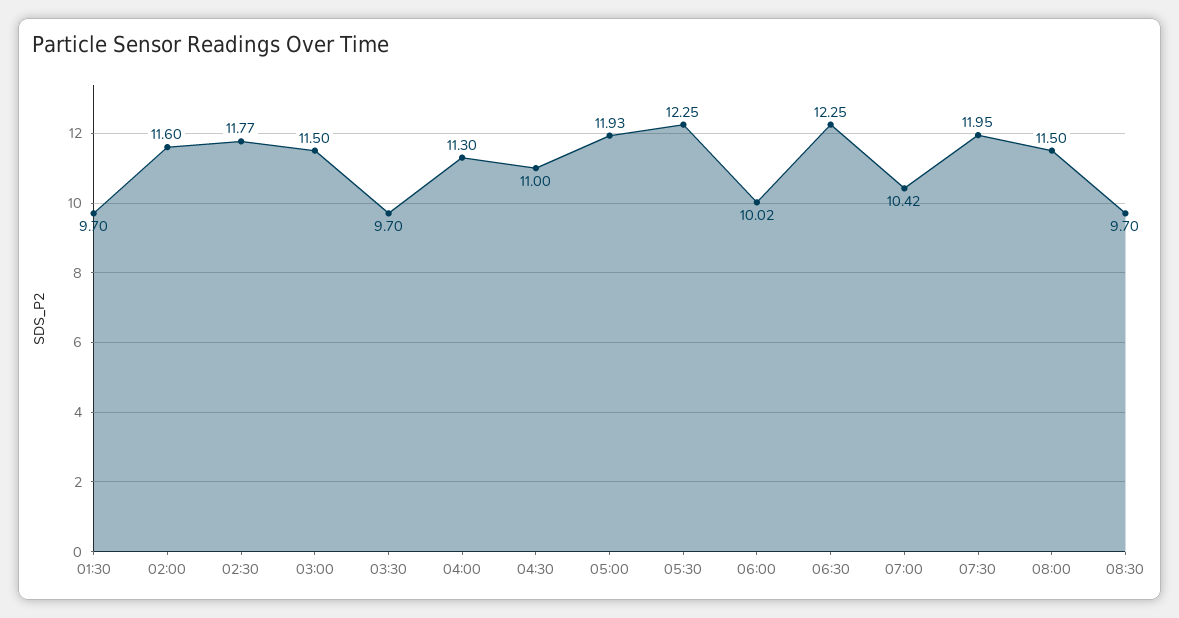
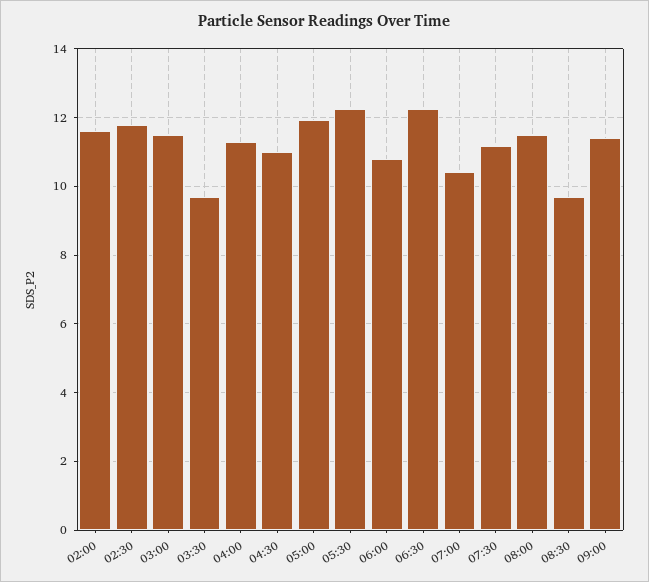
01:30: 9.7 -> none
06:00: 10.02 -> 10.8
07:30: 11.95 -> 11.2
09:00: none -> 11.4

